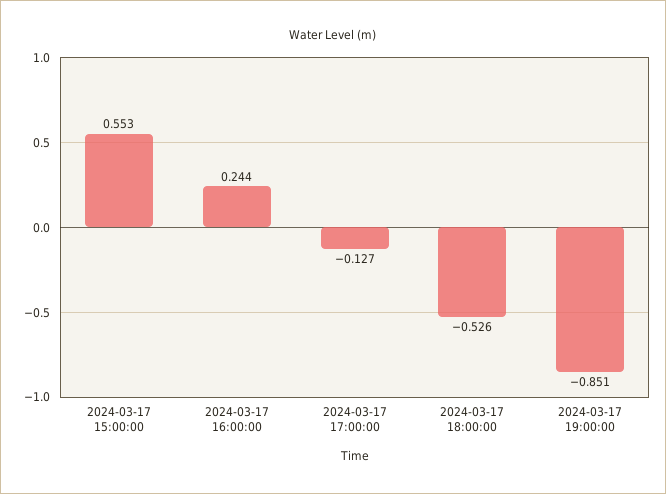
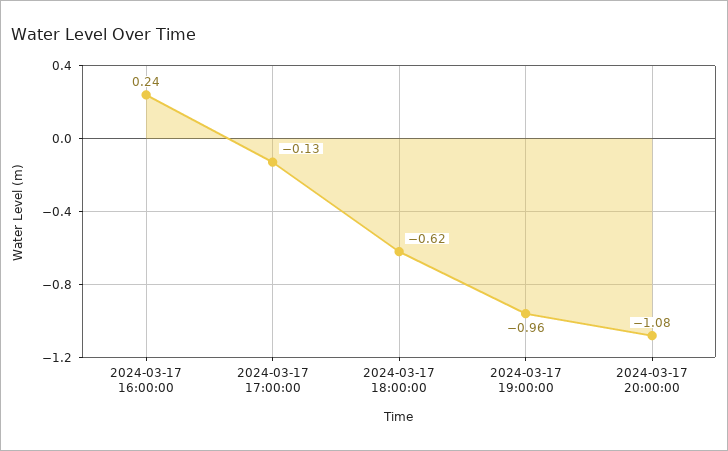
2024-03-17 15:00:00: 0.553 -> none
2024-03-17 18:00:00: -0.526 -> -0.62
2024-03-17 19:00:00: -0.851 -> -0.96
2024-03-17 20:00:00: none -> -1.08

